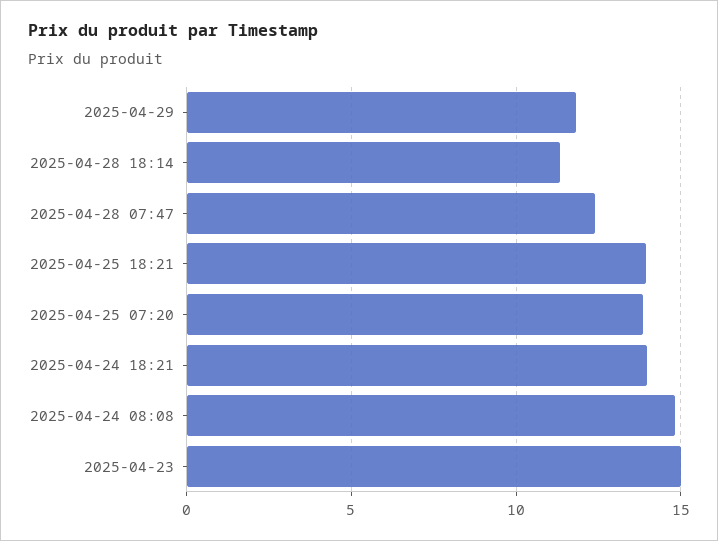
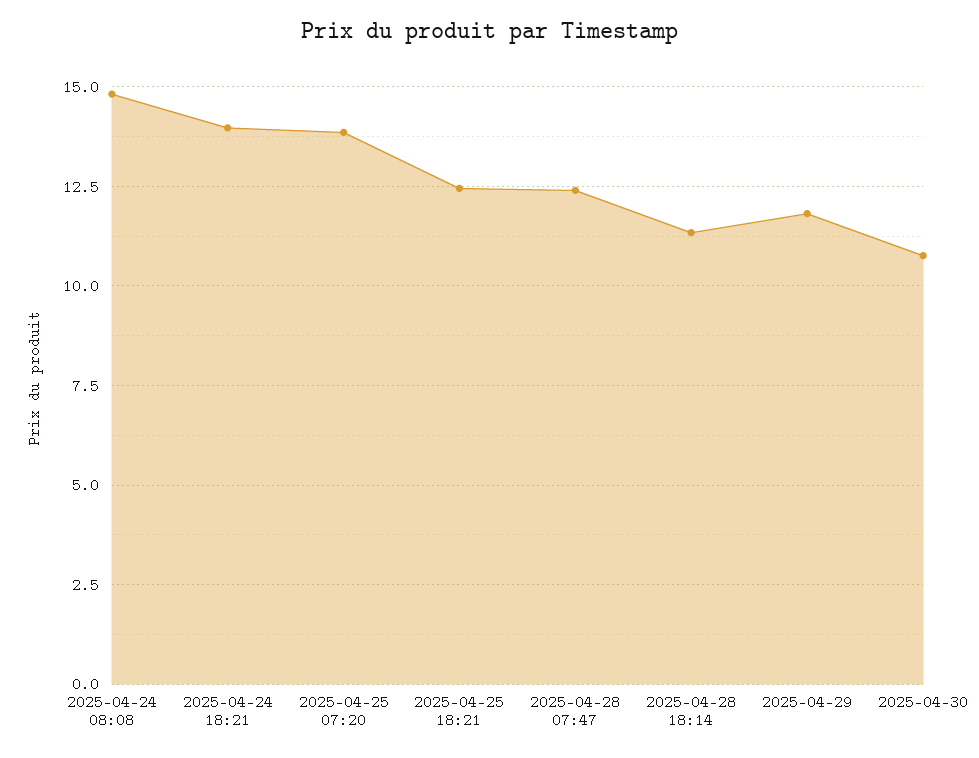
2025-04-25 18:21: 14 -> 12.5
2025-04-23: 15 -> none
2025-04-30: none -> 10.75

